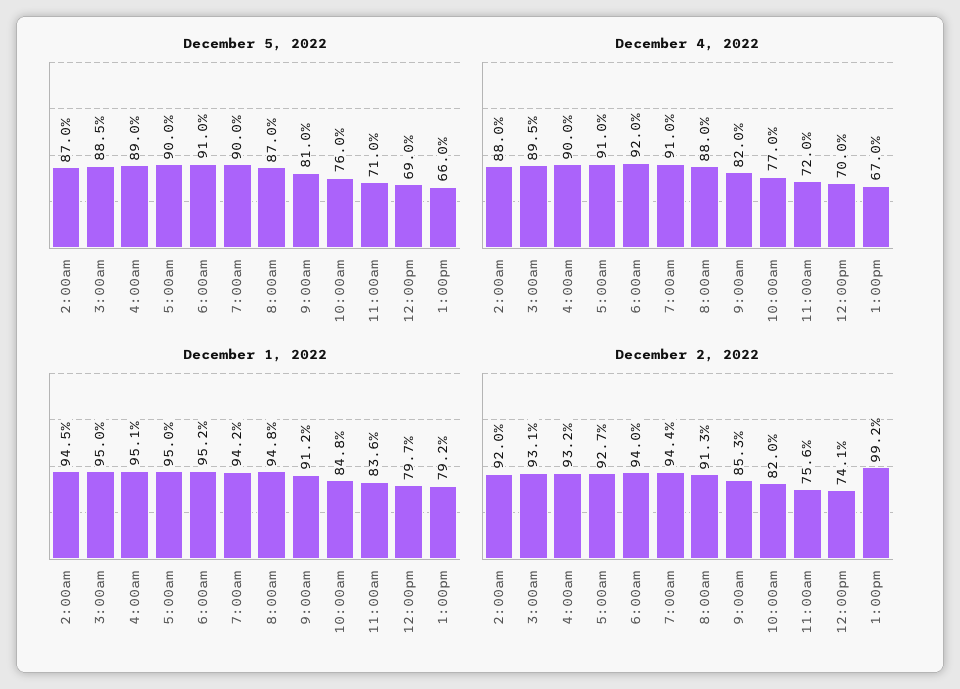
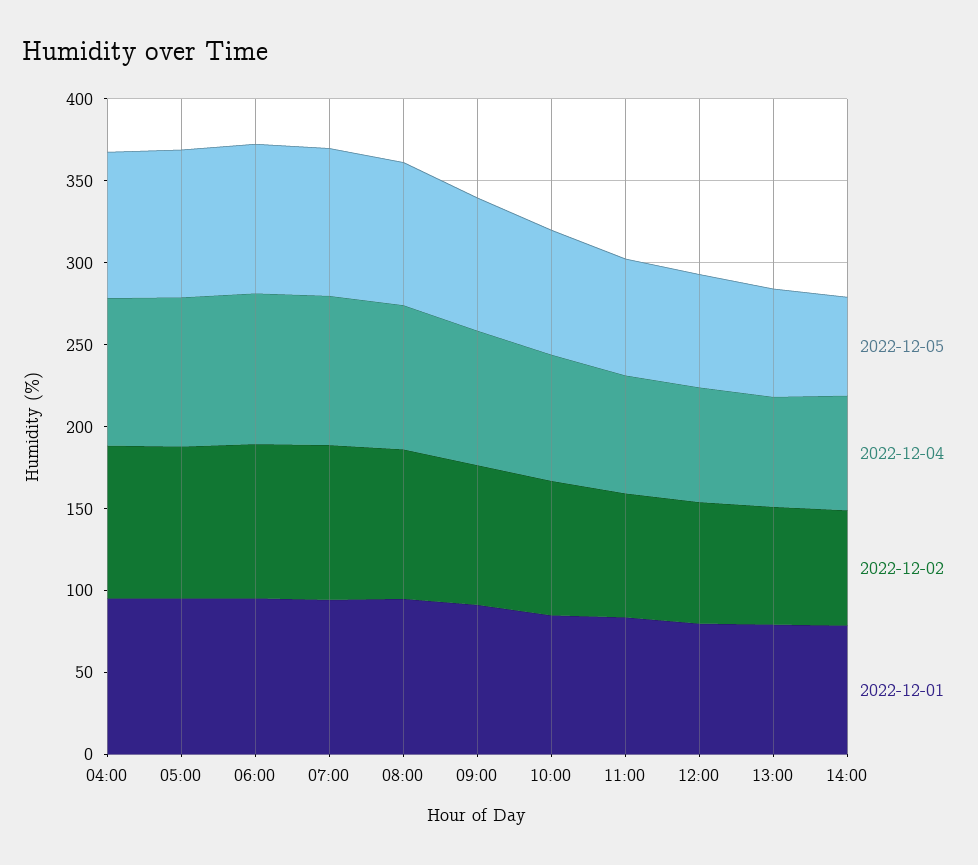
December 5, 2022, 2:00am: 87 -> none
December 5, 2022, 3:00am: 88.5 -> none
December 4, 2022, 2:00am: 88 -> none
December 4, 2022, 3:00am: 89.5 -> none
December 1, 2022, 2:00am: 94.5 -> none
December 1, 2022, 3:00am: 95 -> none
December 2, 2022, 2:00am: 92 -> none
December 2, 2022, 3:00am: 93.1 -> none
December 2, 2022, 1:00pm: 99.2 -> 70
December 5, 2022, 14:00: none -> 60
December 4, 2022, 14:00: none -> 70
December 2, 2022, 14:00: none -> 70
December 1, 2022, 14:00: none -> 80

